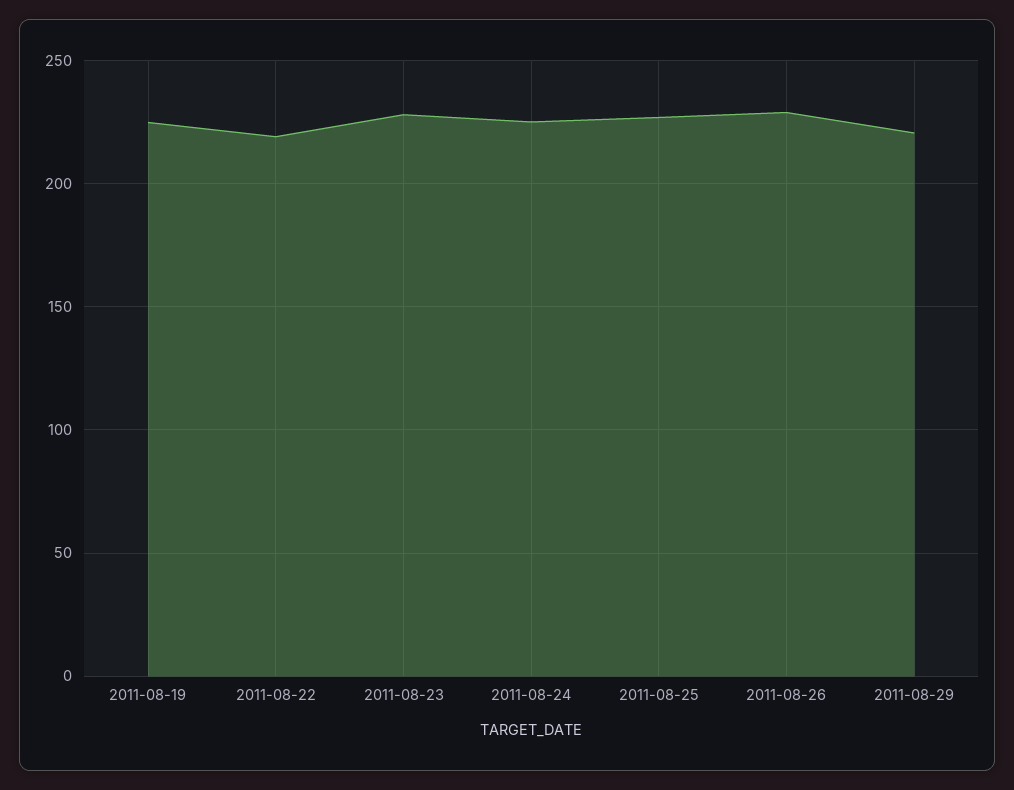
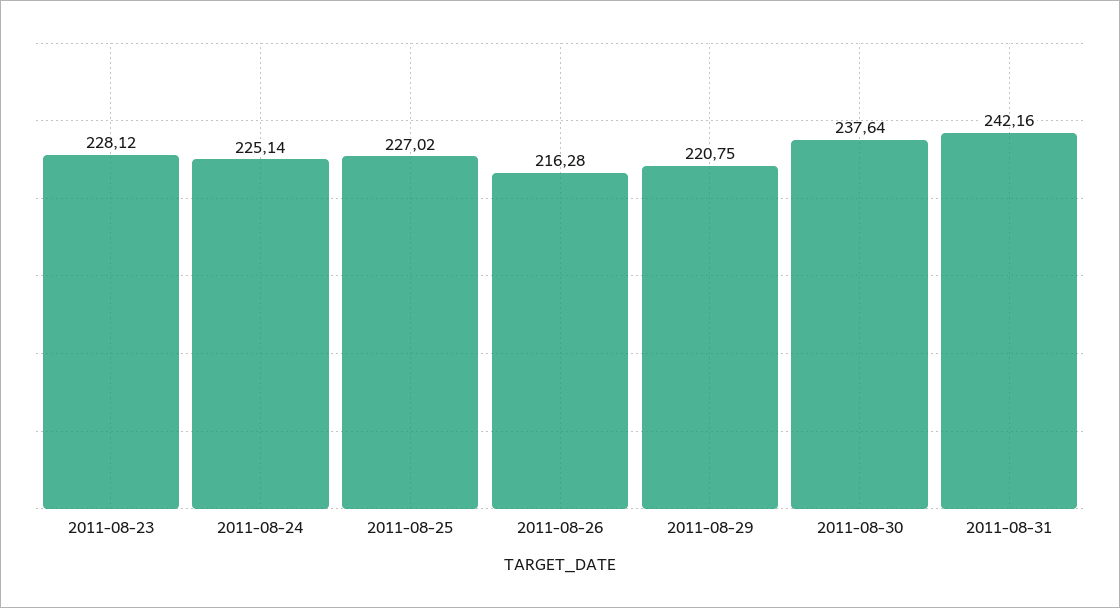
2011-08-19: 225 -> none
2011-08-22: 220 -> none
2011-08-26: 230 -> 216.28
2011-08-30: none -> 237.64
2011-08-31: none -> 242.16

